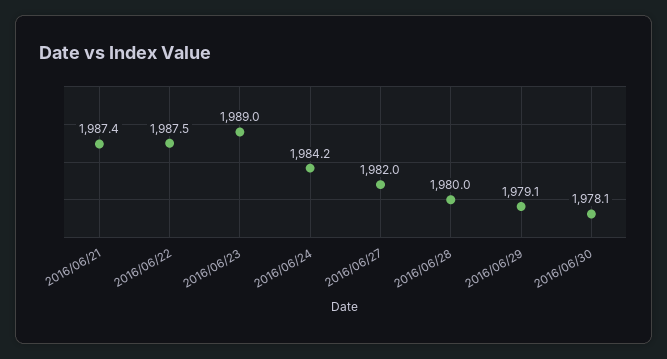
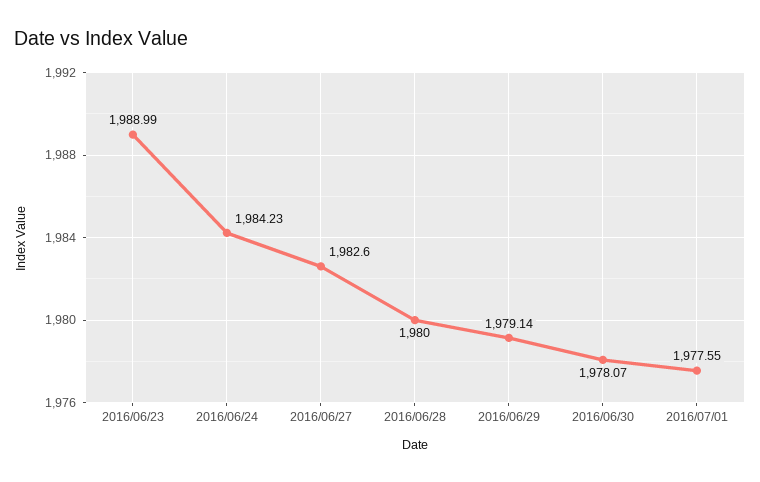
2016/06/21: 1987.4 -> none
2016/06/22: 1987.5 -> none
2016/06/27: 1982 -> 1982.6
2016/07/01: none -> 1977.55

